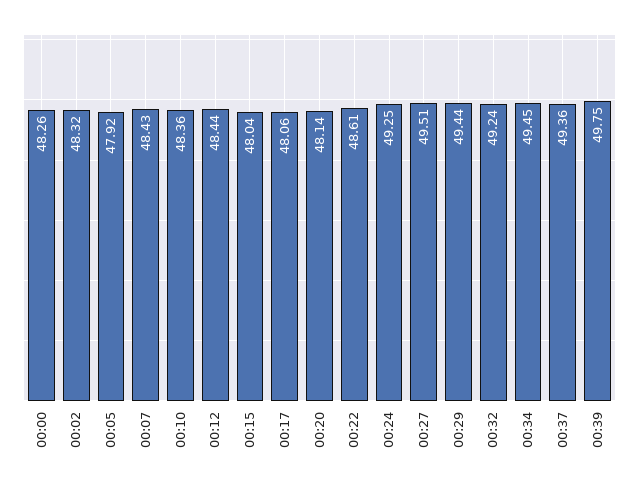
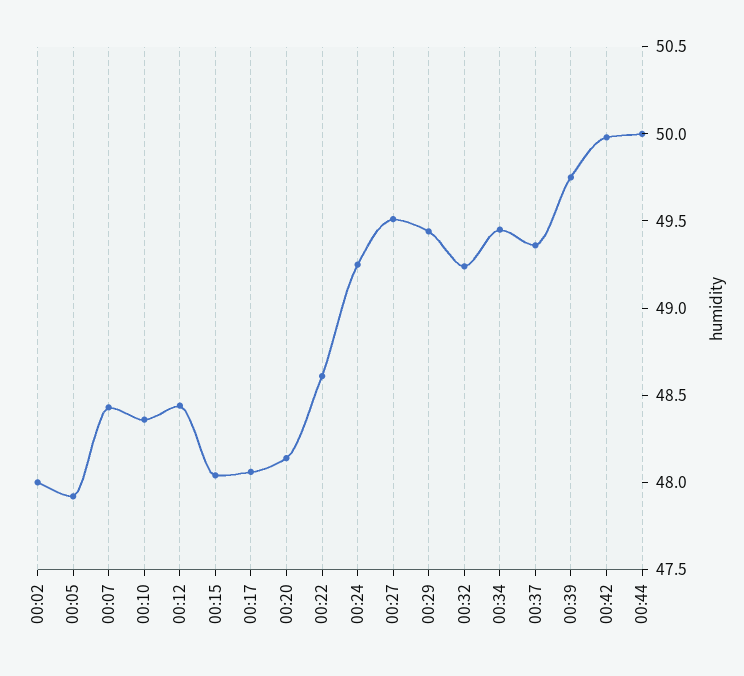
00:00: 48.26 -> none
00:02: 48.32 -> 48
00:42: none -> 50
00:44: none -> 50

